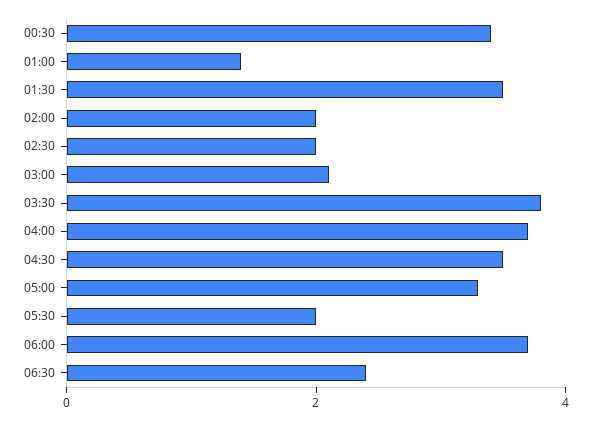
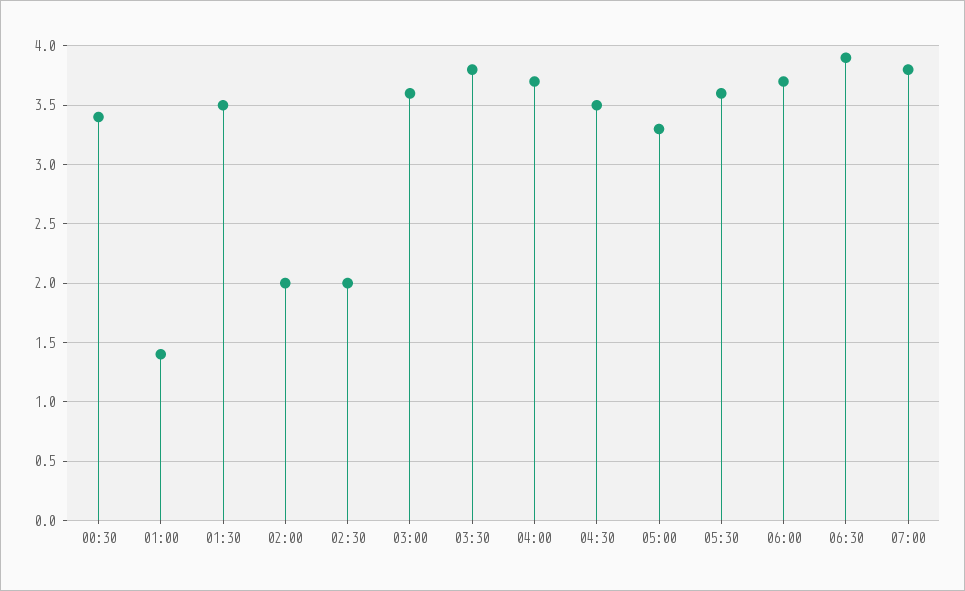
03:00: 2 -> 3.6
05:30: 2 -> 3.6
06:30: 2.5 -> 3.9
07:00: none -> 3.8

